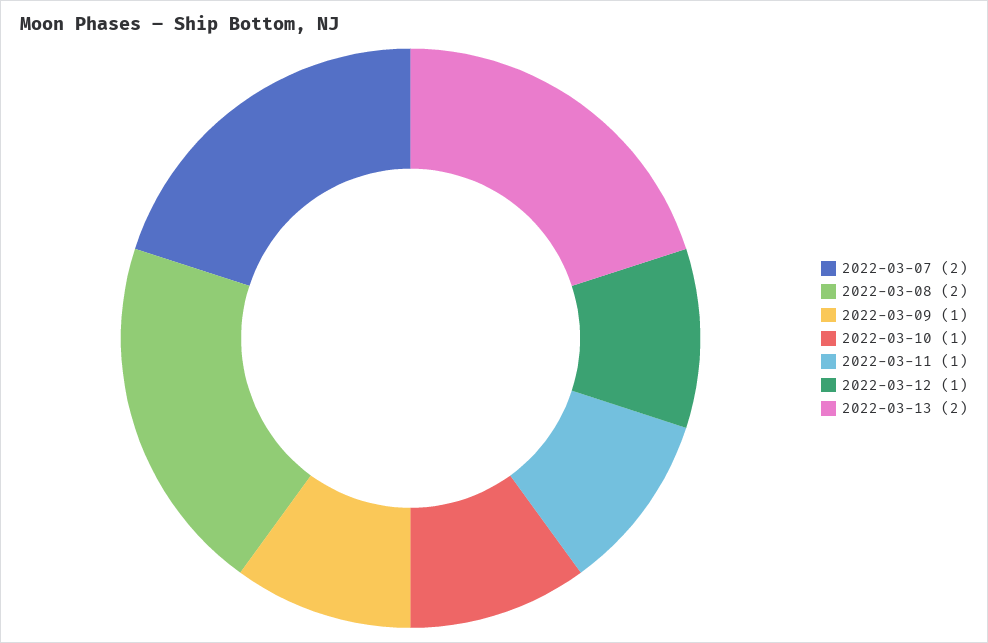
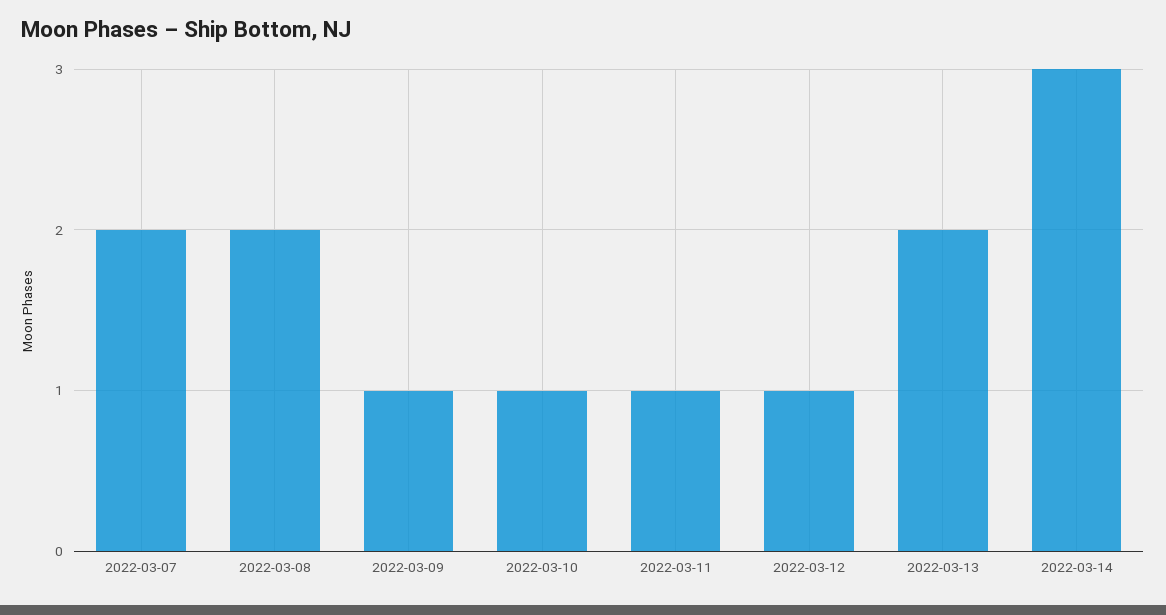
2022-03-14: none -> 3

